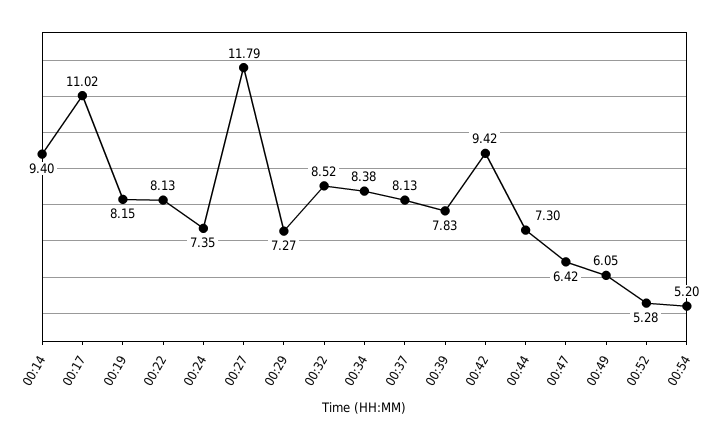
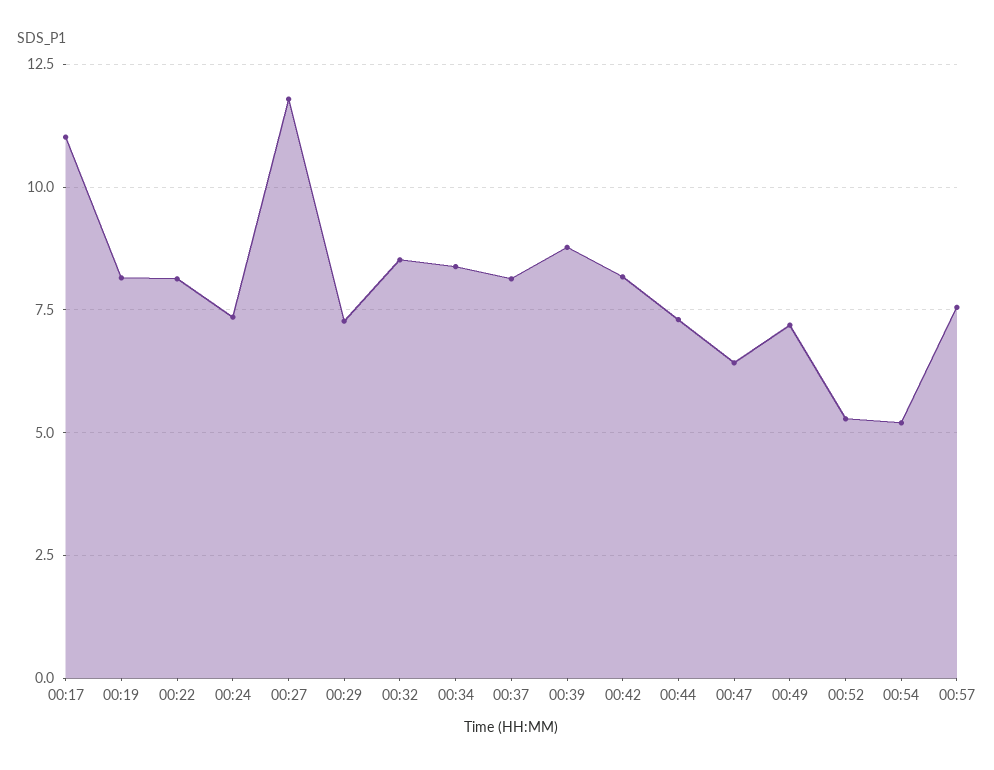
00:14: 9.4 -> none
00:39: 7.83 -> 8.75
00:42: 9.42 -> 8.25
00:49: 6.05 -> 7.25
00:57: none -> 7.5

